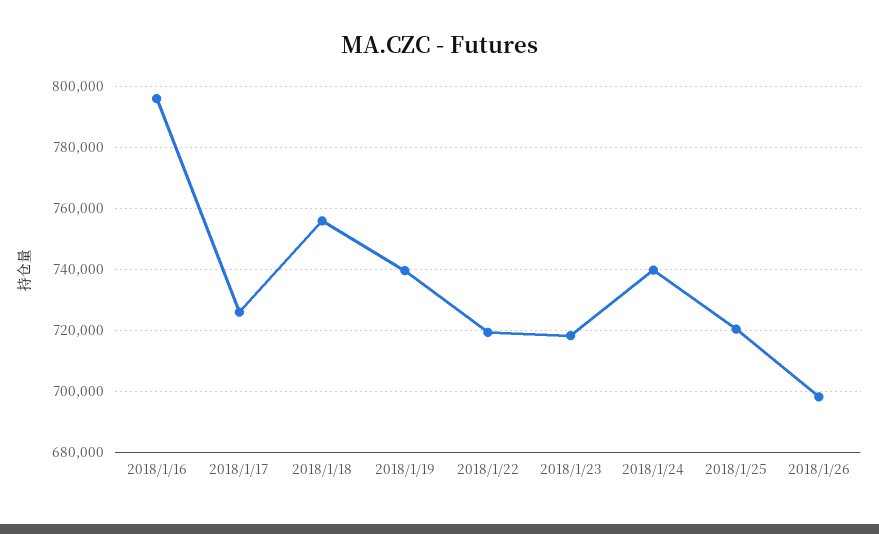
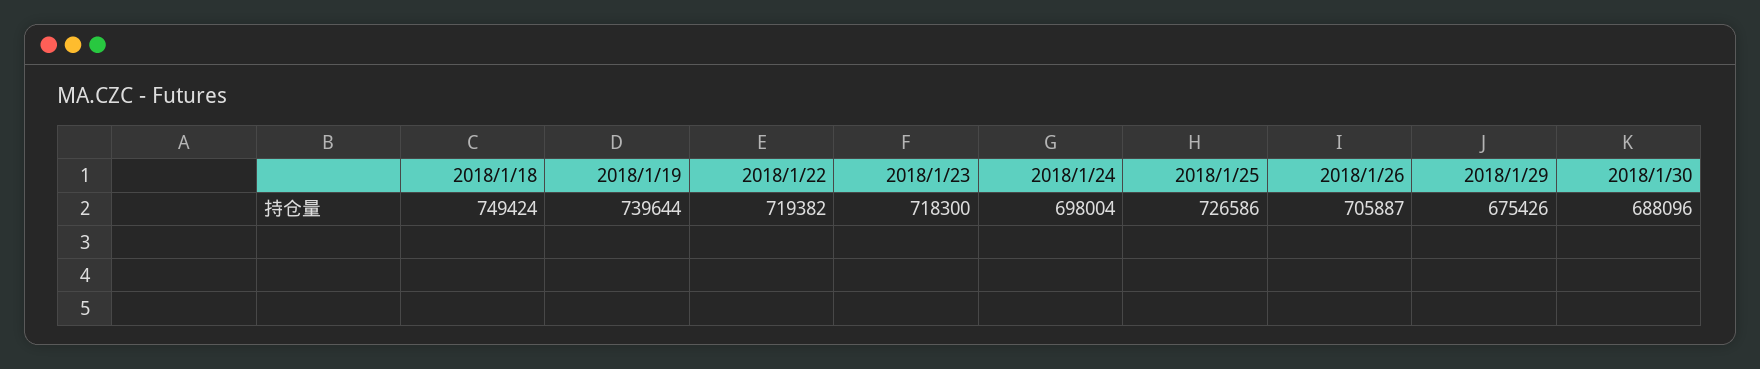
2018/1/16: 796000 -> none
2018/1/17: 726000 -> none
2018/1/18: 756000 -> 749424
2018/1/24: 740000 -> 698004
2018/1/25: 720000 -> 726586
2018/1/26: 698000 -> 705887
2018/1/29: none -> 675426
2018/1/30: none -> 688096

